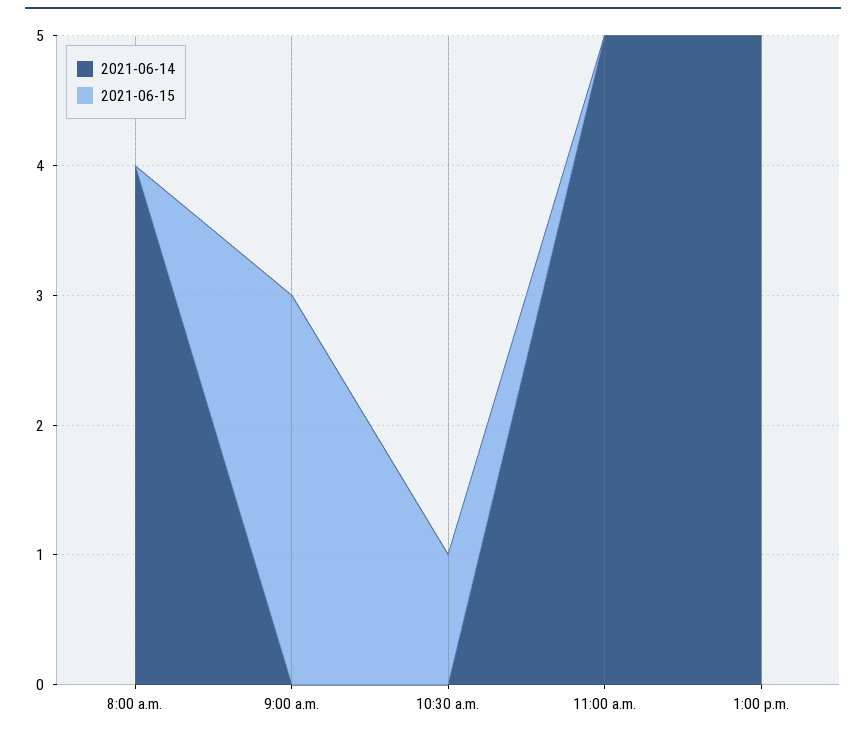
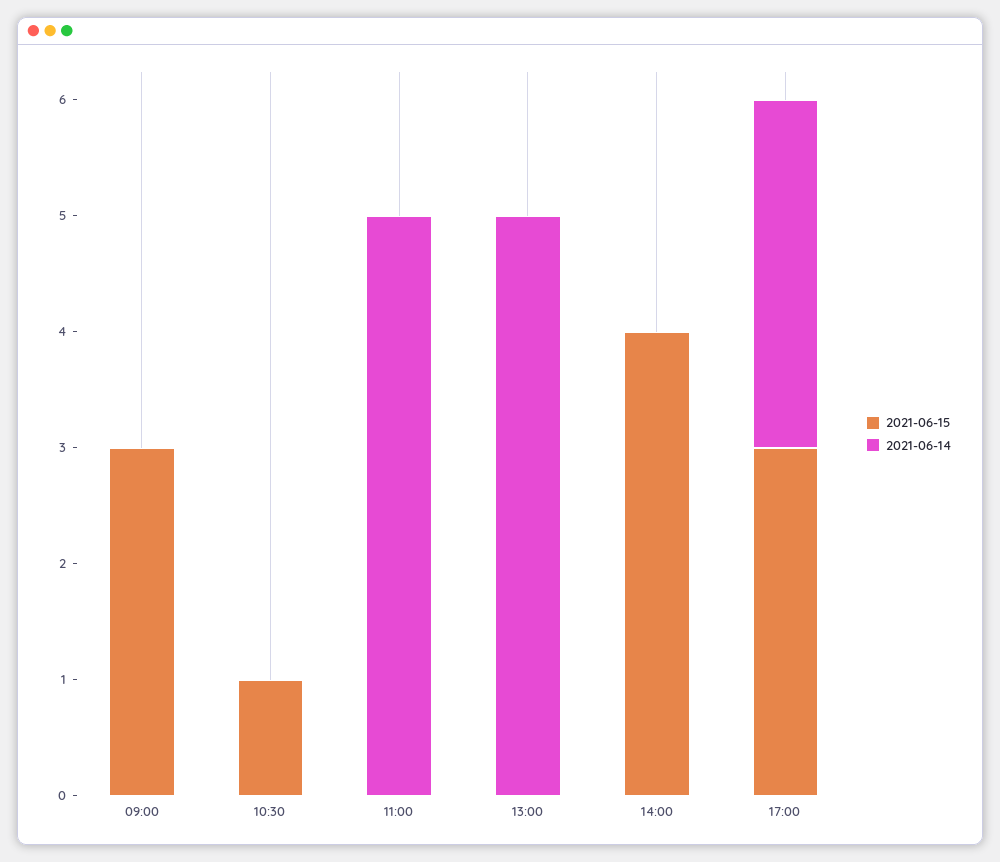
2021-06-14, 8:00 a.m.: 4 -> none
2021-06-15, 8:00 a.m.: 0 -> none
2021-06-15, 14:00: none -> 4
2021-06-14, 14:00: none -> 0
2021-06-15, 17:00: none -> 3
2021-06-14, 17:00: none -> 3

